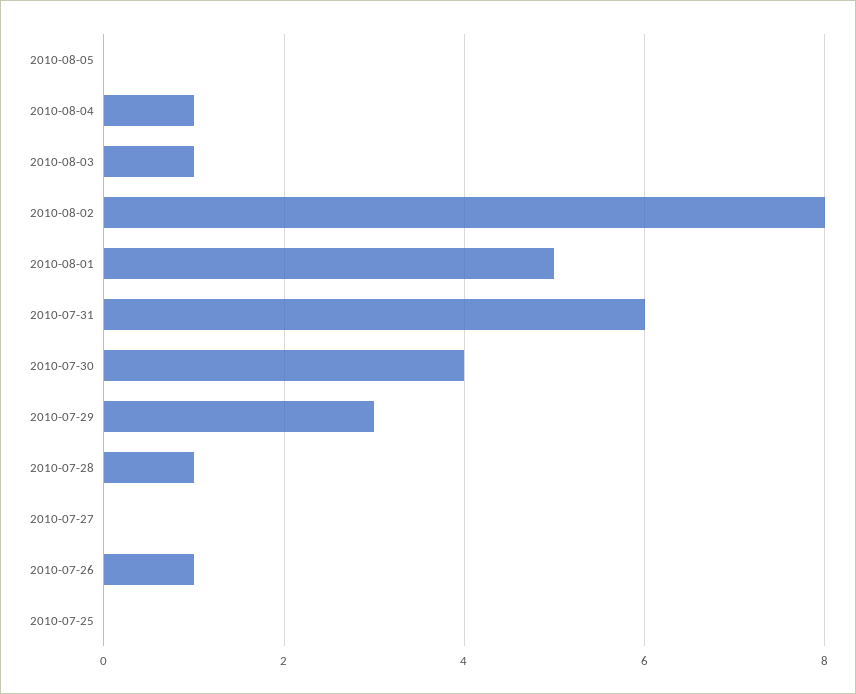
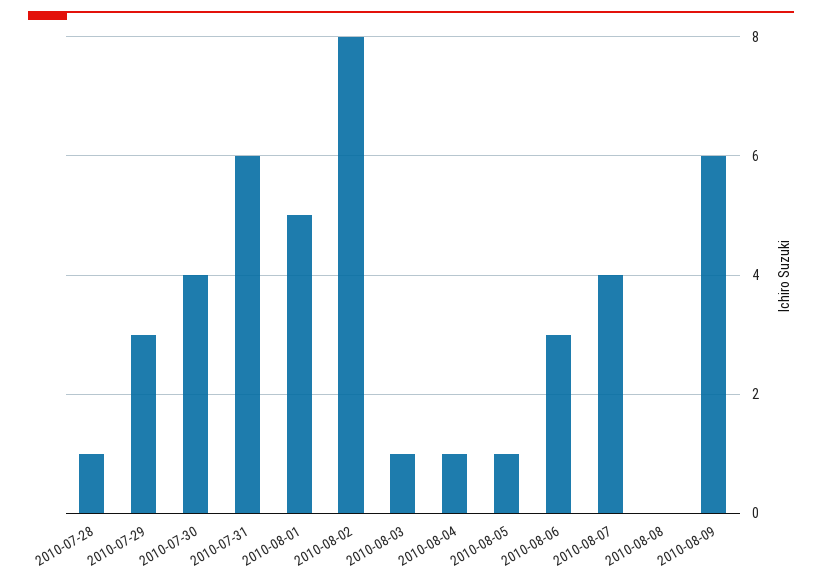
2010-08-05: 0 -> 1
2010-07-27: 0 -> none
2010-07-26: 1 -> none
2010-07-25: 0 -> none
2010-08-06: none -> 3
2010-08-07: none -> 4
2010-08-08: none -> 0
2010-08-09: none -> 6

